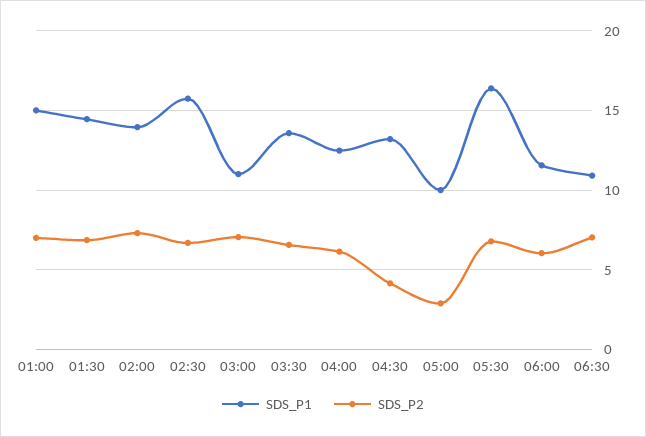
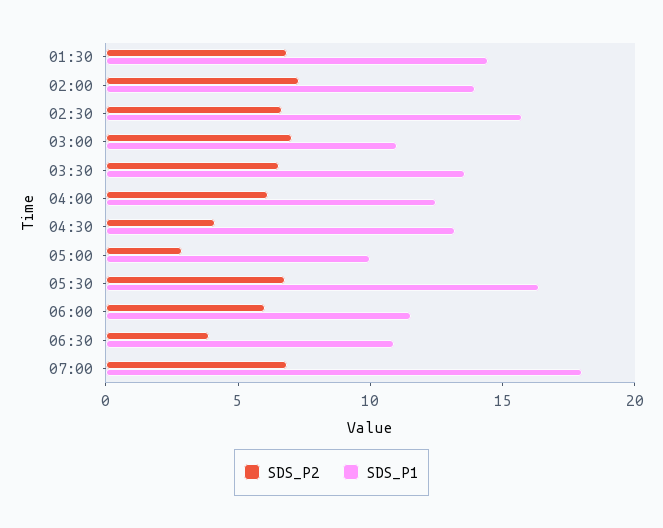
SDS_P1, 01:00: 15 -> none
SDS_P2, 01:00: 7 -> none
SDS_P2, 06:30: 7 -> 4
SDS_P2, 07:00: none -> 7
SDS_P1, 07:00: none -> 18

